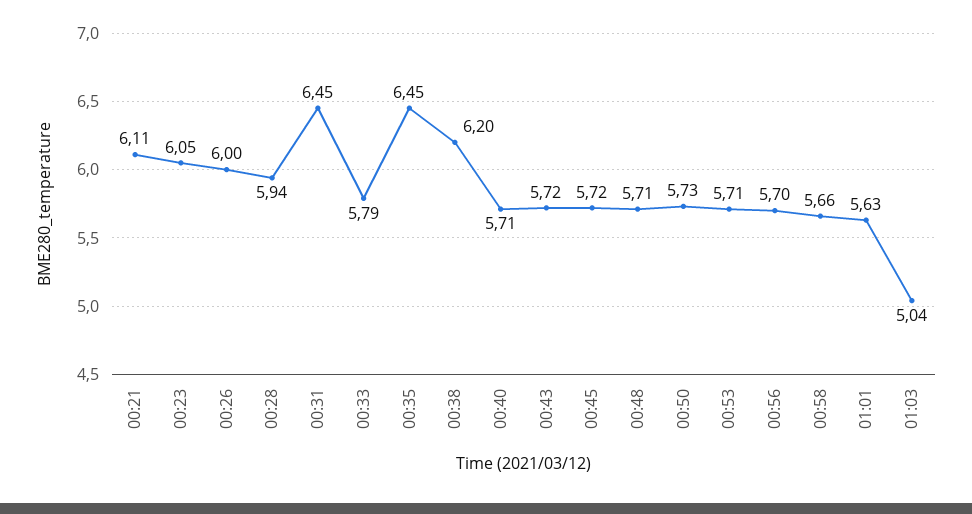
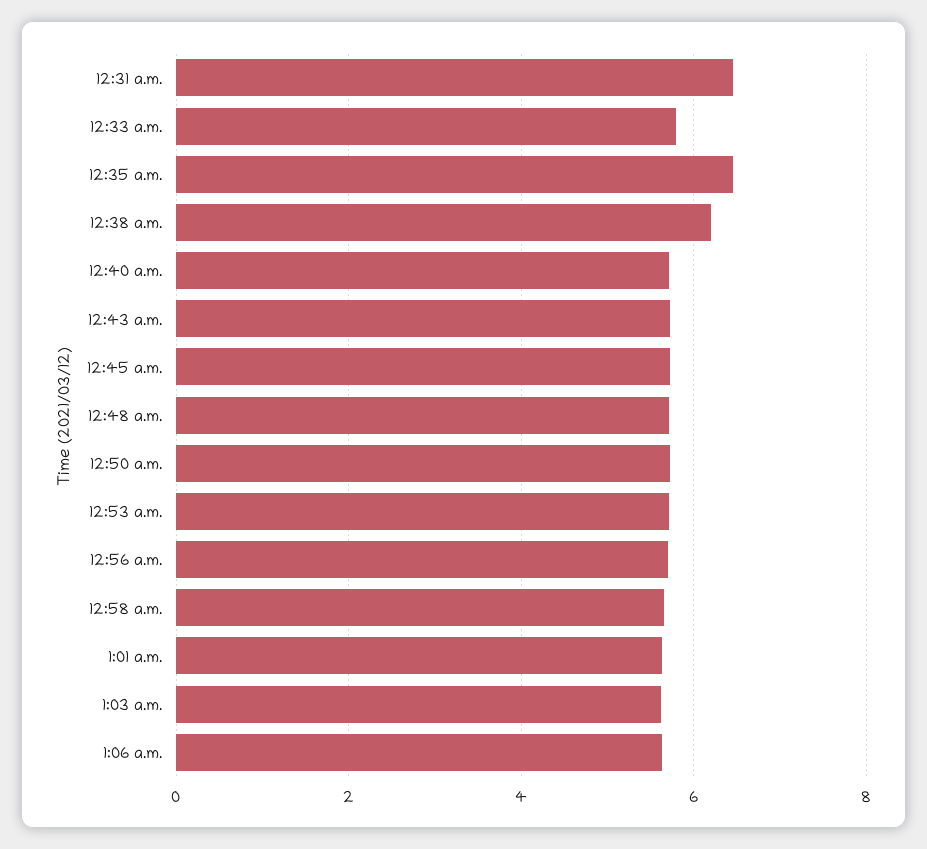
00:21: 6.11 -> none
00:23: 6.05 -> none
00:26: 6 -> none
00:28: 5.94 -> none
01:03: 5.04 -> 5.6
1:06 a.m.: none -> 5.6

